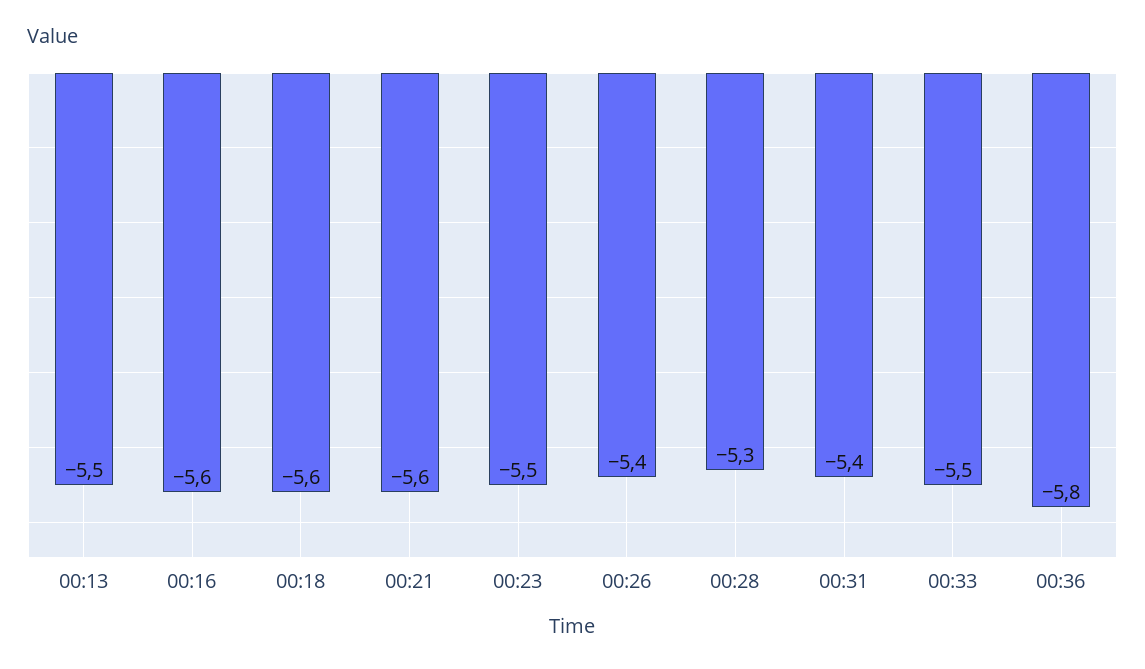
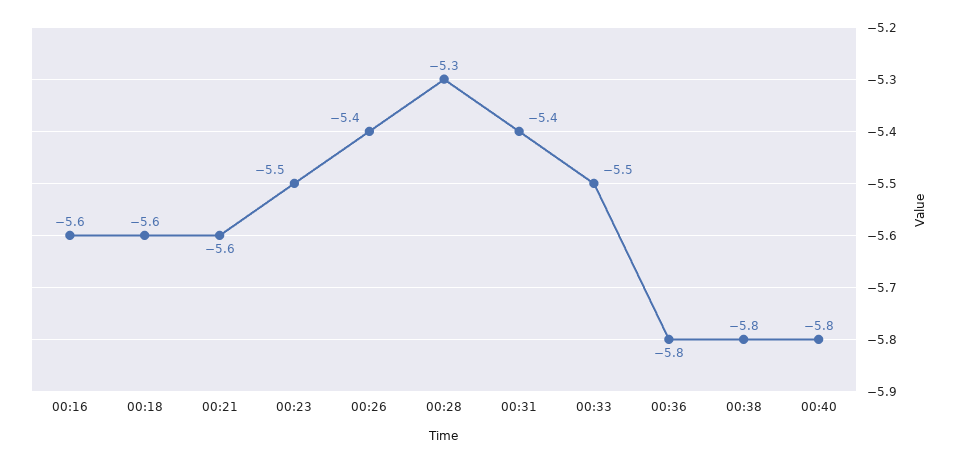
00:13: -5.5 -> none
00:38: none -> -5.8
00:40: none -> -5.8

